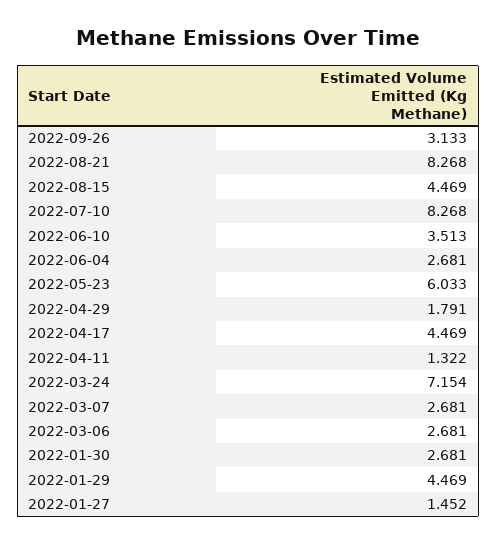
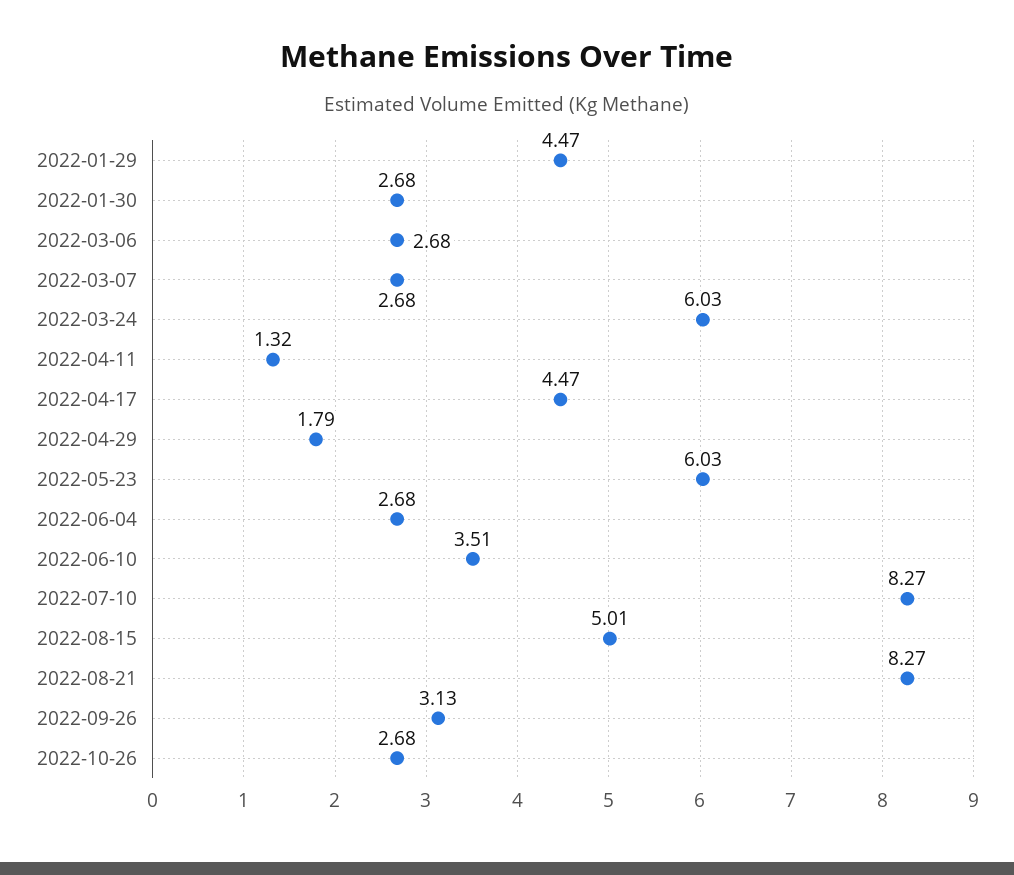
2022-08-15: 4.469 -> 5.01
2022-03-24: 7.154 -> 6.03
2022-01-27: 1.452 -> none
2022-10-26: none -> 2.68

